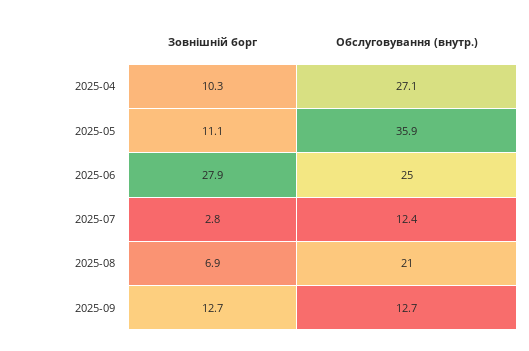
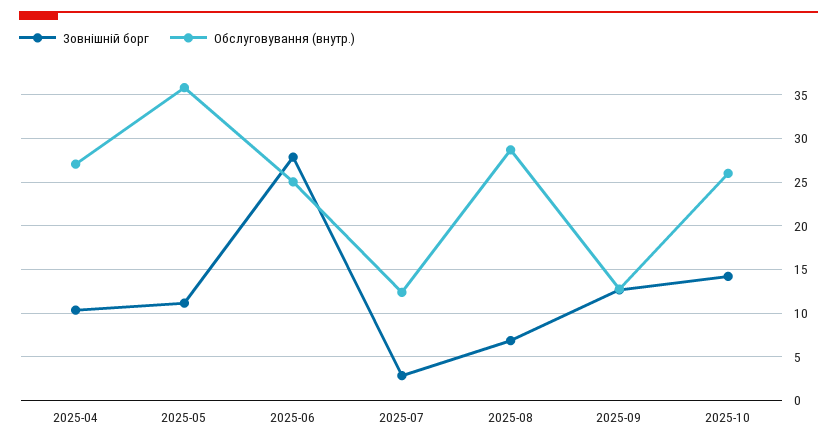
Обслуговування (внутр.), 2025-08: 21 -> 29
Зовнішній борг, 2025-10: none -> 14
Обслуговування (внутр.), 2025-10: none -> 26

